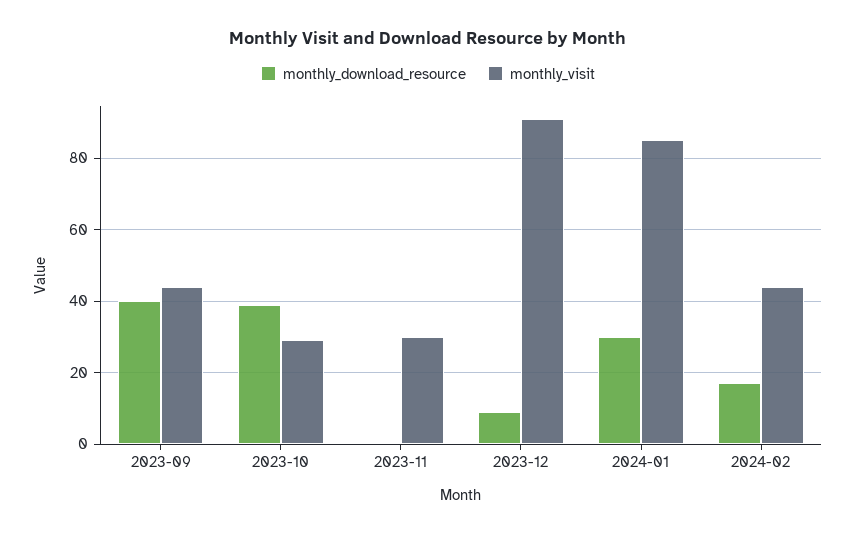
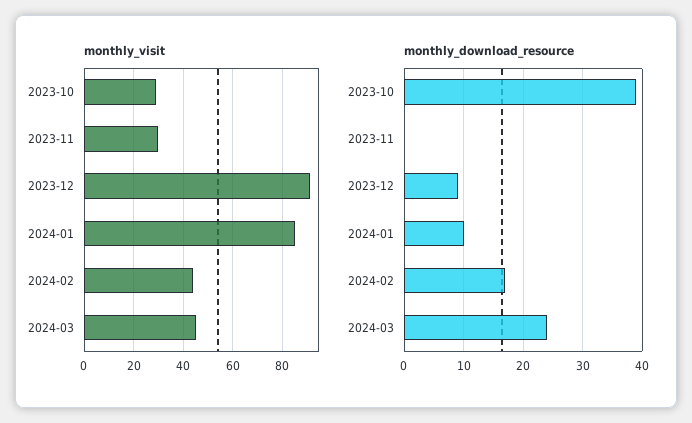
monthly_download_resource, 2023-09: 40 -> none
monthly_visit, 2023-09: 45 -> none
monthly_download_resource, 2024-01: 30 -> 10
monthly_visit, 2024-03: none -> 45
monthly_download_resource, 2024-03: none -> 25

